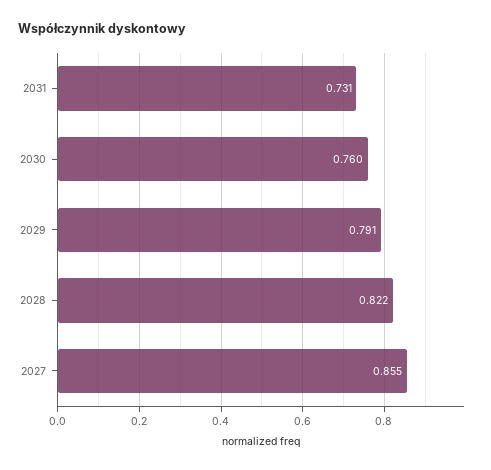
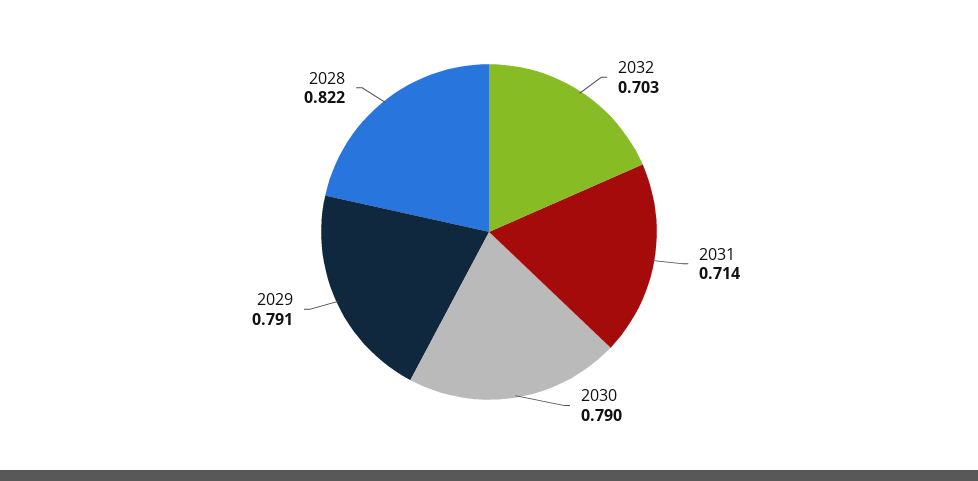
2031: 0.731 -> 0.714
2030: 0.76 -> 0.79
2027: 0.855 -> none
2032: none -> 0.703

